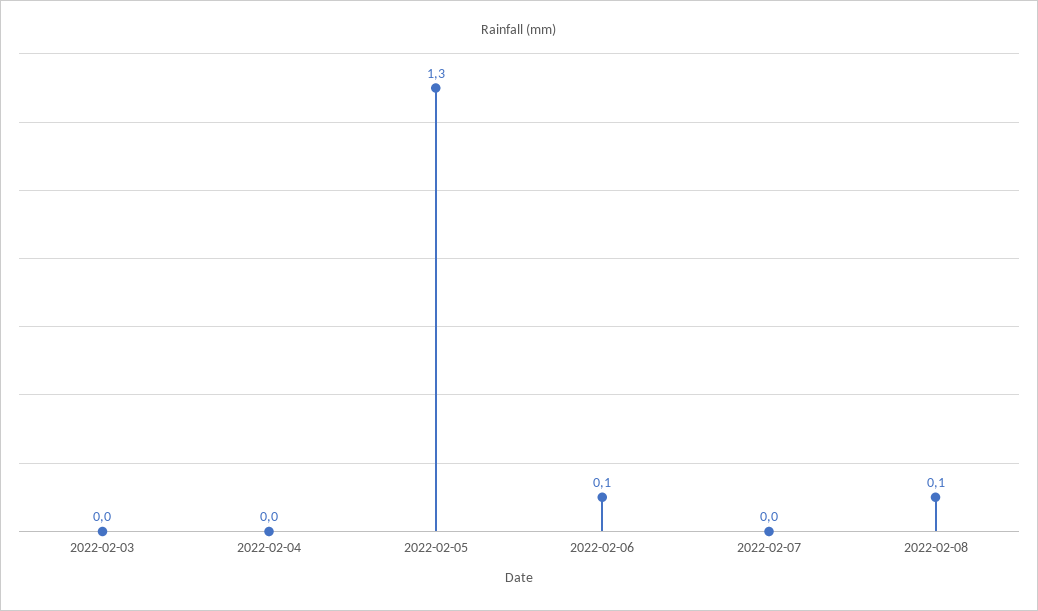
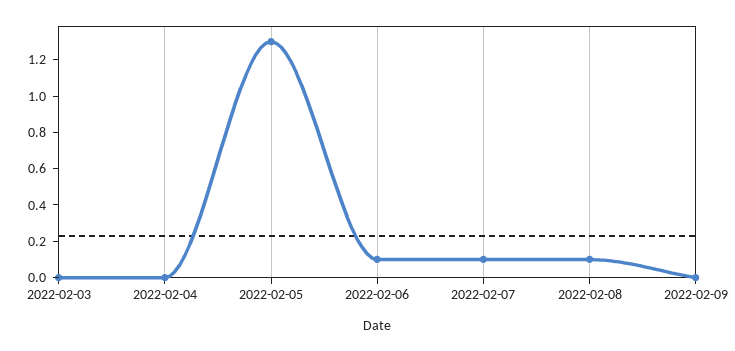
2022-02-07: 0 -> 0.1
2022-02-09: none -> 0

